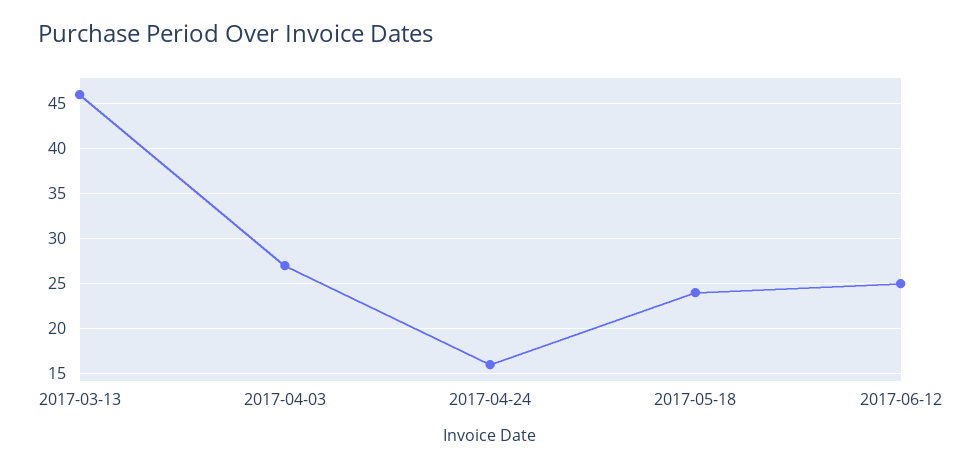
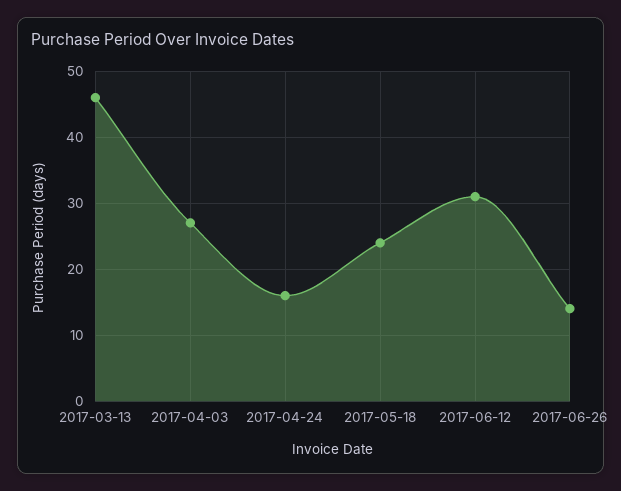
2017-06-12: 25 -> 31
2017-06-26: none -> 14

